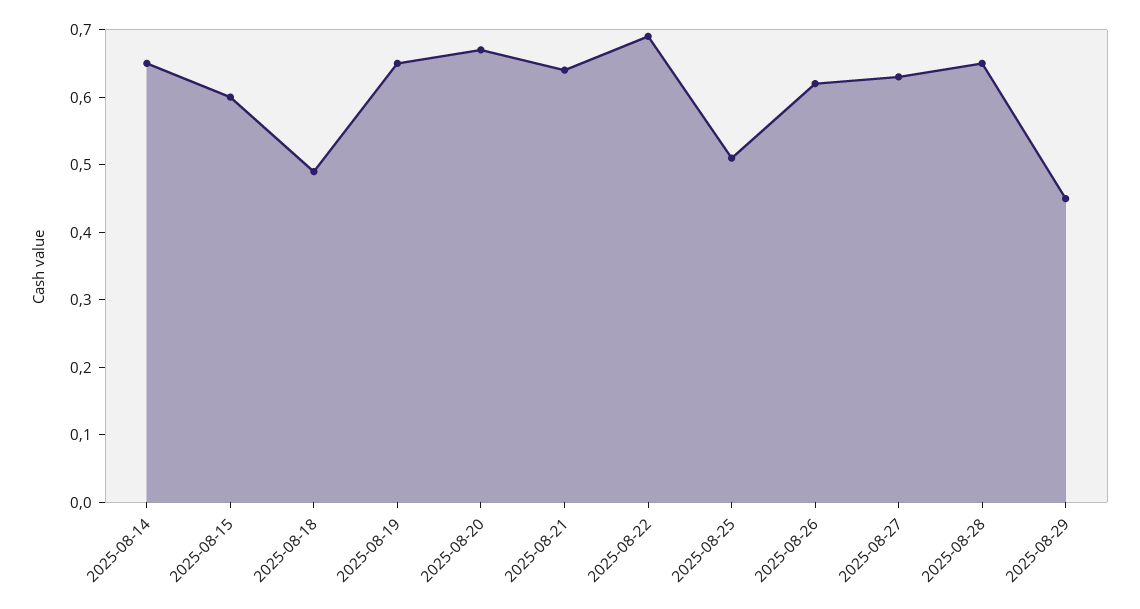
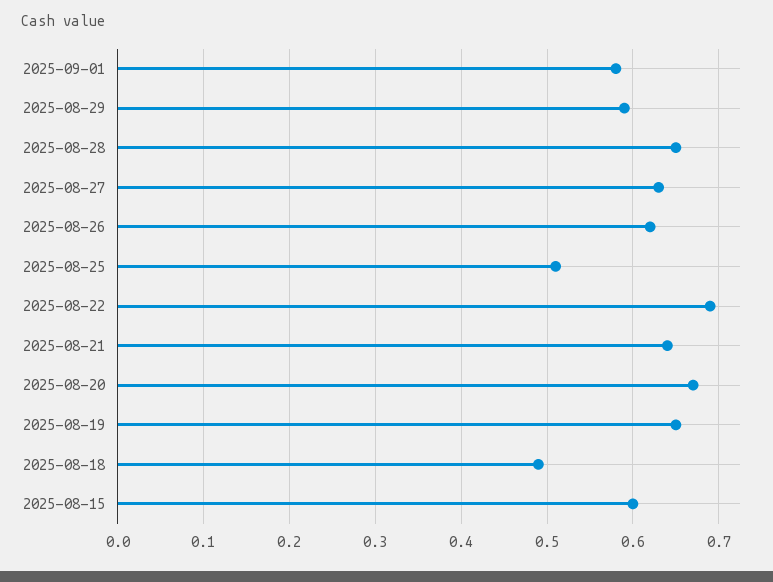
2025-08-14: 0.65 -> none
2025-08-29: 0.45 -> 0.59
2025-09-01: none -> 0.58

